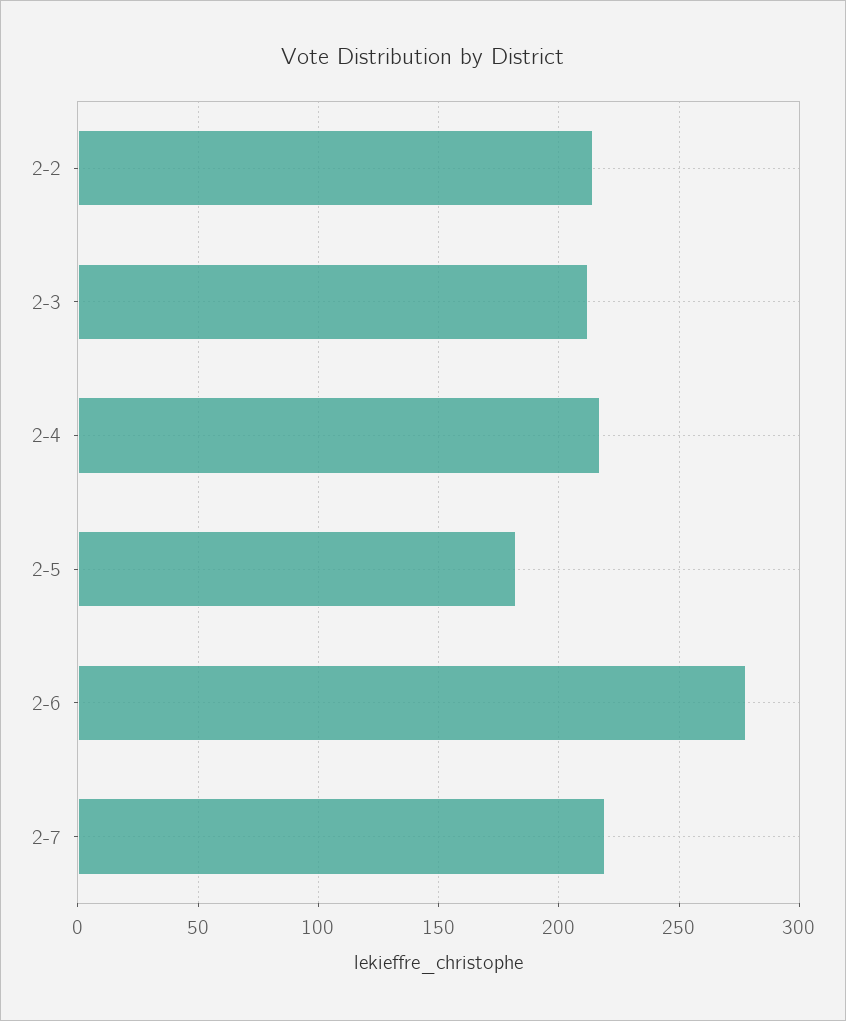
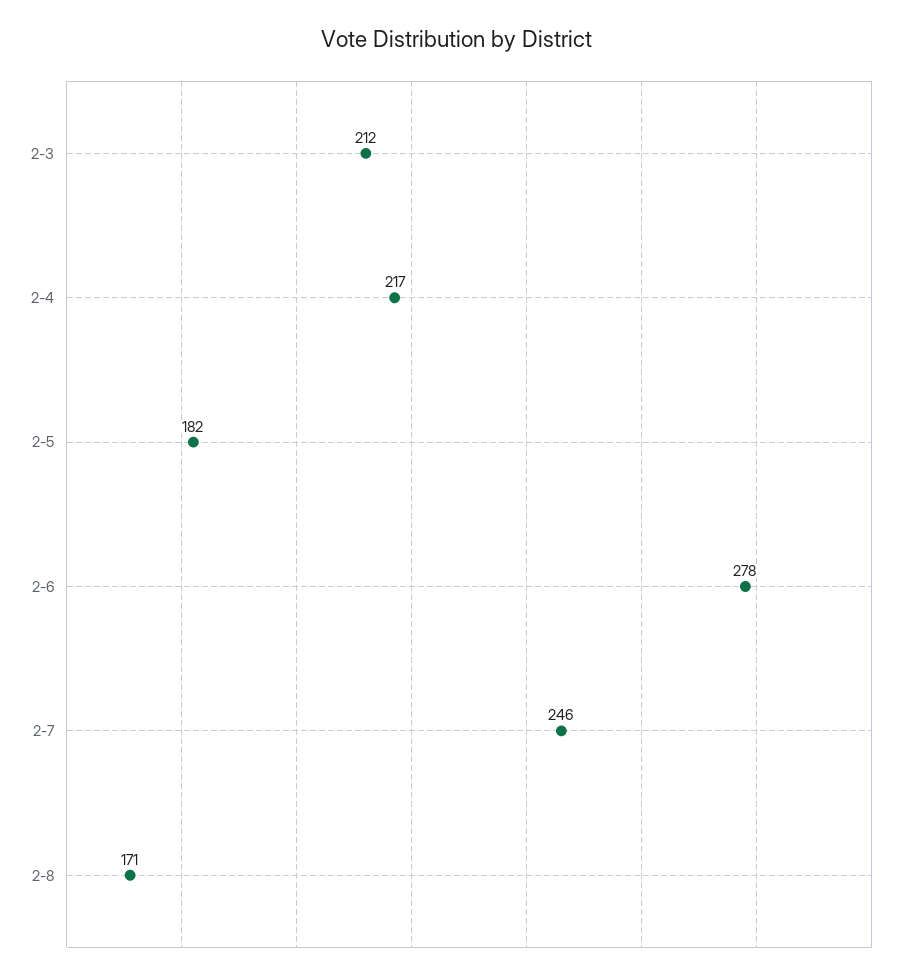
2-2: 215 -> none
2-7: 220 -> 246
2-8: none -> 171

